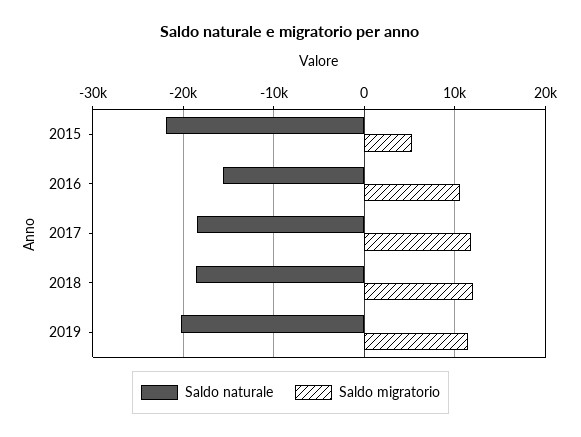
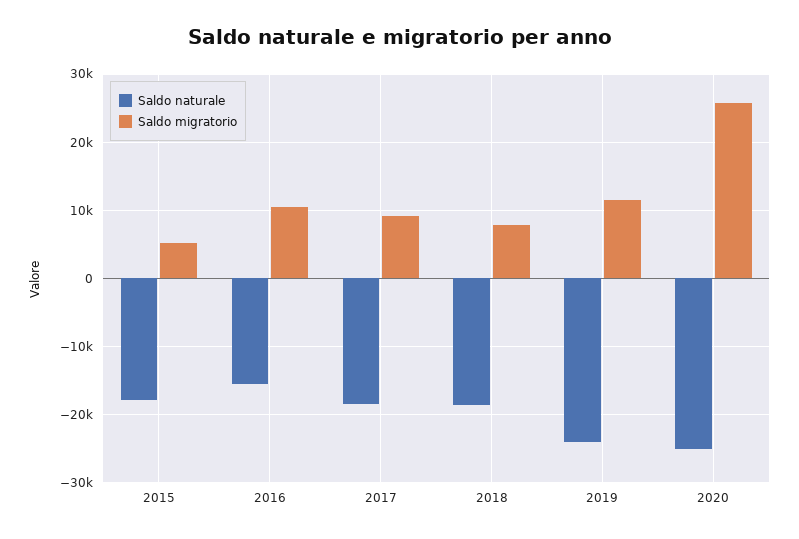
Saldo naturale, 2015: -22000 -> -18000
Saldo migratorio, 2017: 12000 -> 9000
Saldo migratorio, 2018: 12000 -> 8000
Saldo naturale, 2019: -20000 -> -24000
Saldo naturale, 2020: none -> -25000
Saldo migratorio, 2020: none -> 26000

